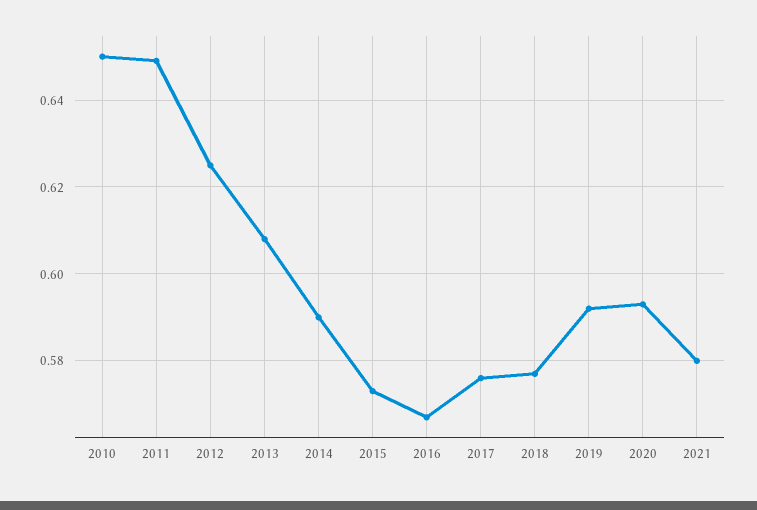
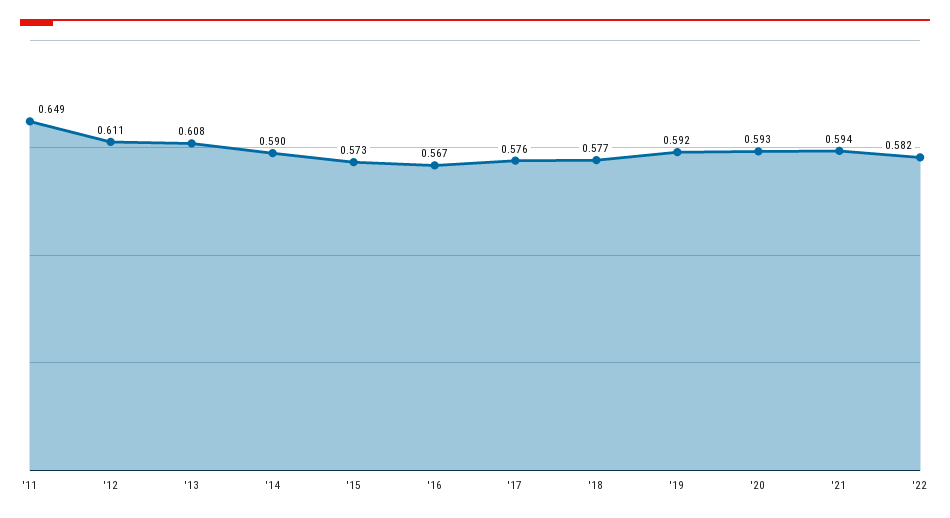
2010: 0.65 -> none
2012: 0.625 -> 0.611
2021: 0.58 -> 0.594
'22: none -> 0.582

